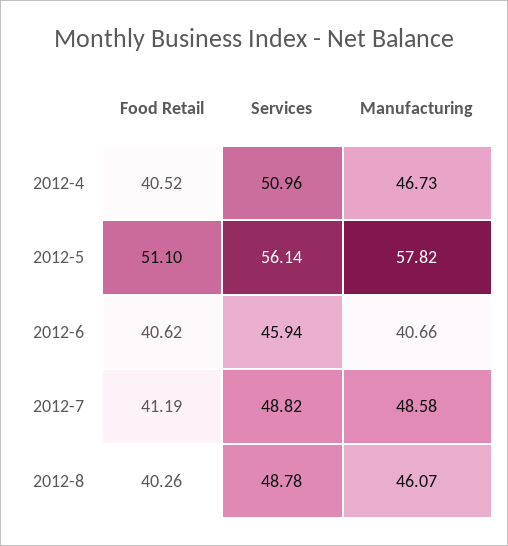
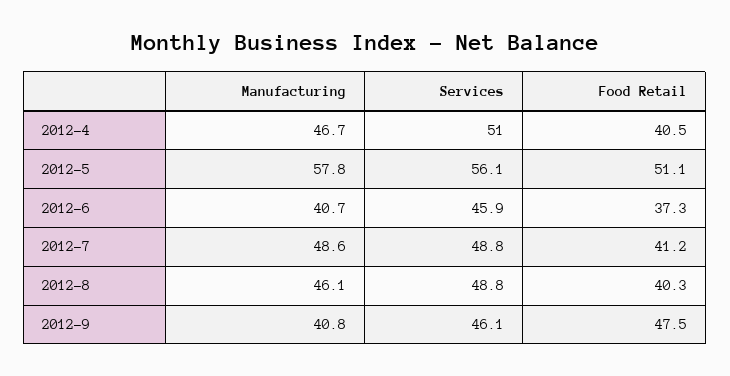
Food Retail, 2012-6: 40.62 -> 37.3
Manufacturing, 2012-9: none -> 40.8
Services, 2012-9: none -> 46.1
Food Retail, 2012-9: none -> 47.5

